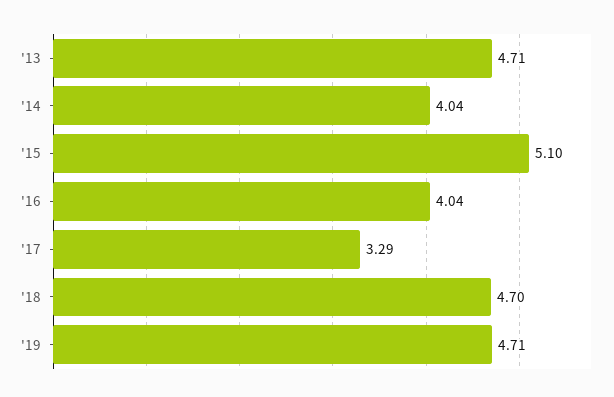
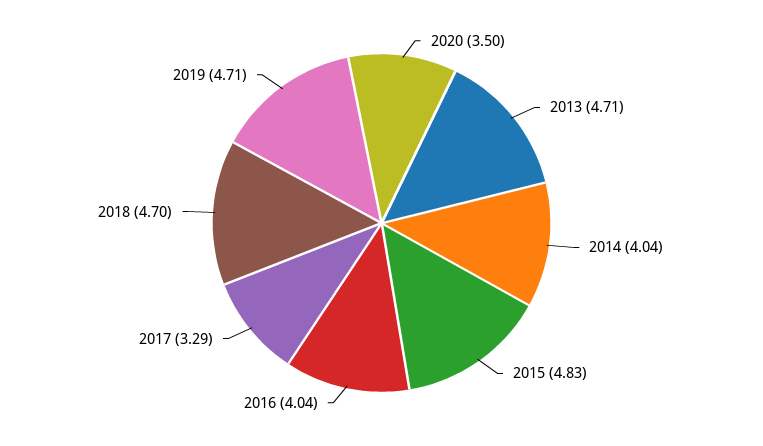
'15: 5.1 -> 4.83
2020: none -> 3.5

